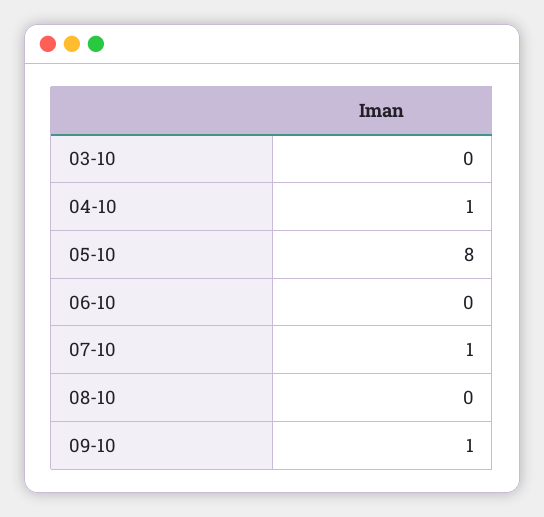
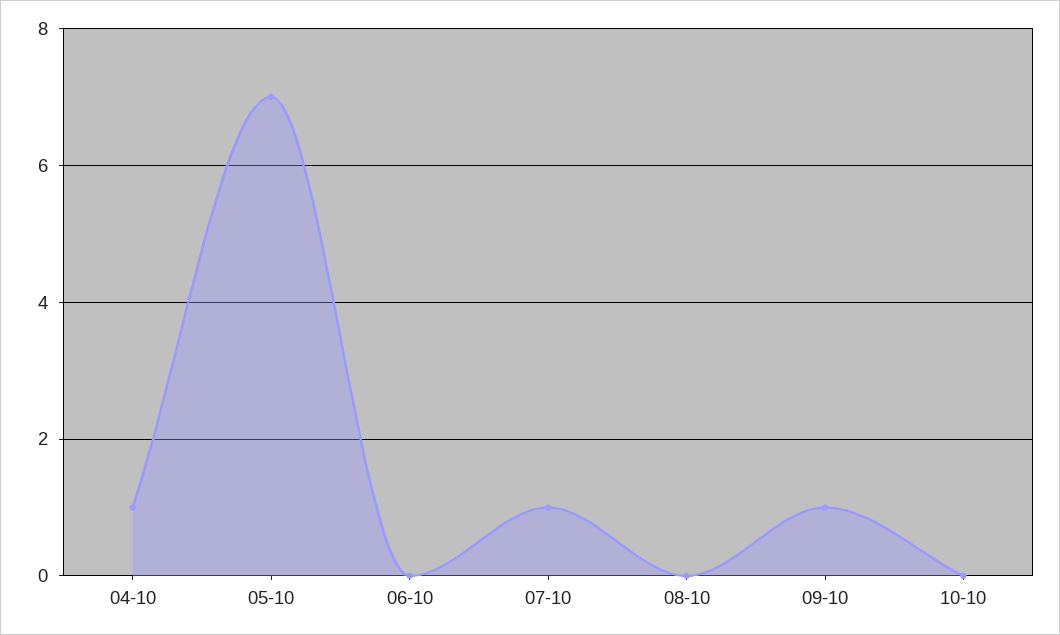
03-10: 0 -> none
05-10: 8 -> 7
10-10: none -> 0

